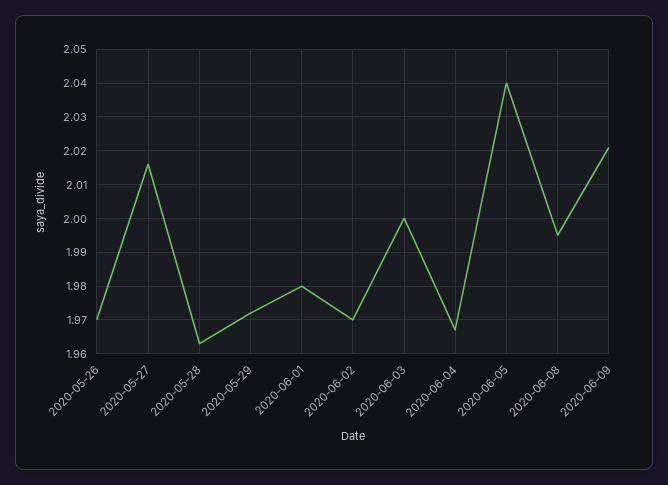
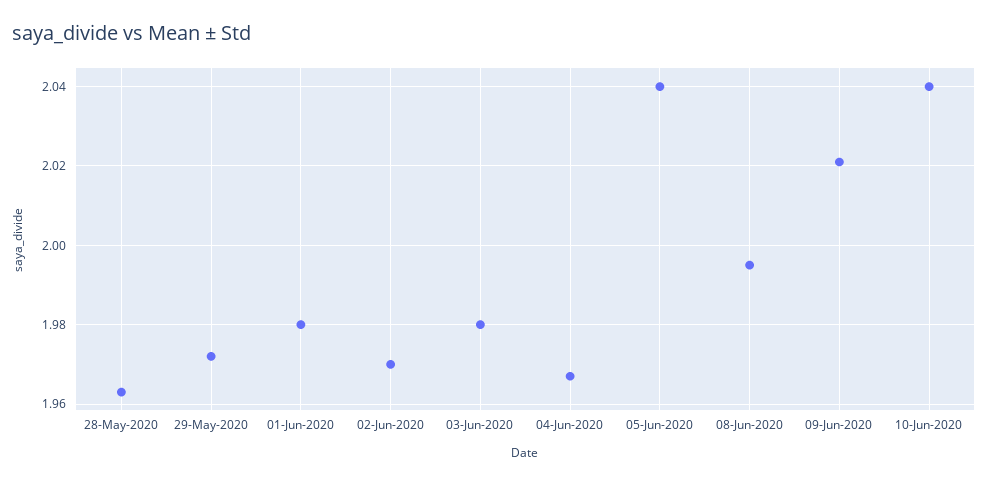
2020-05-26: 1.97 -> none
2020-05-27: 2.015 -> none
2020-06-03: 2 -> 1.98
10-Jun-2020: none -> 2.04

